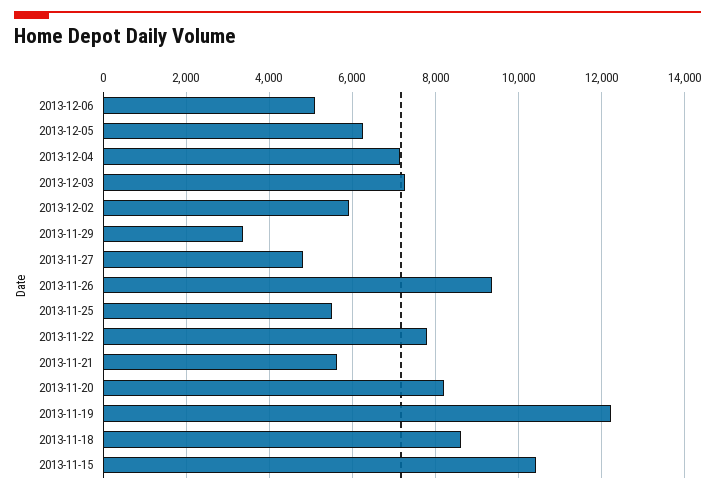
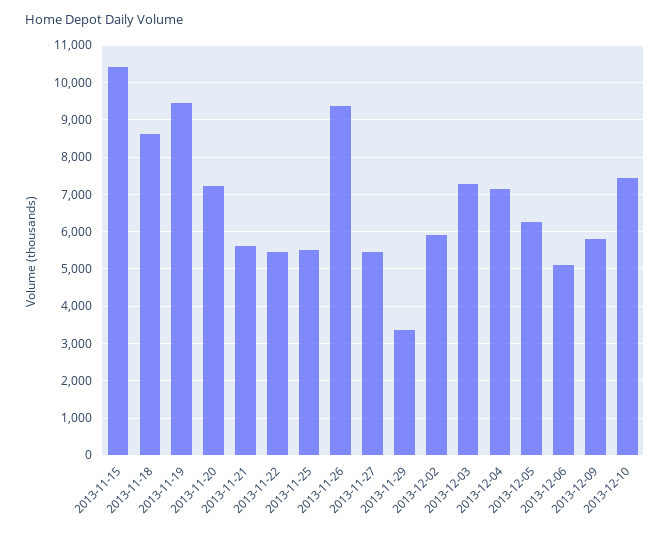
2013-11-27: 4800 -> 5400
2013-11-22: 7800 -> 5400
2013-11-20: 8200 -> 7200
2013-11-19: 12200 -> 9400
2013-12-09: none -> 5800
2013-12-10: none -> 7400

